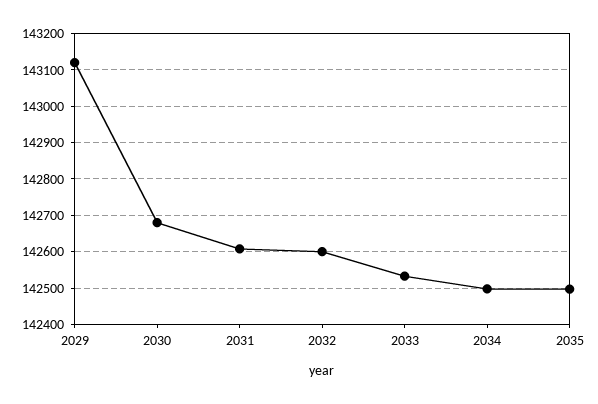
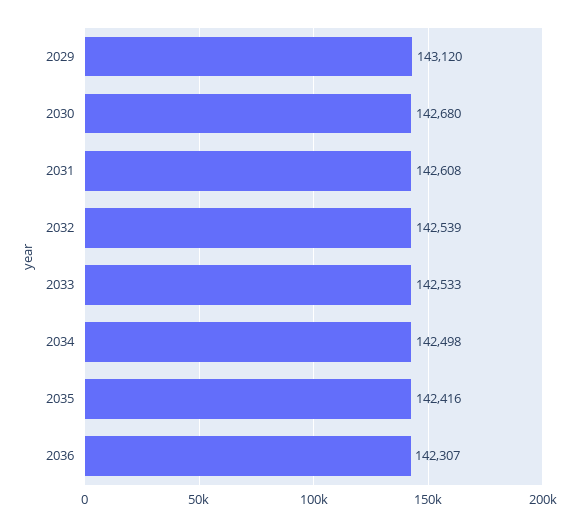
2032: 142600 -> 142539
2035: 142500 -> 142416
2036: none -> 142307

